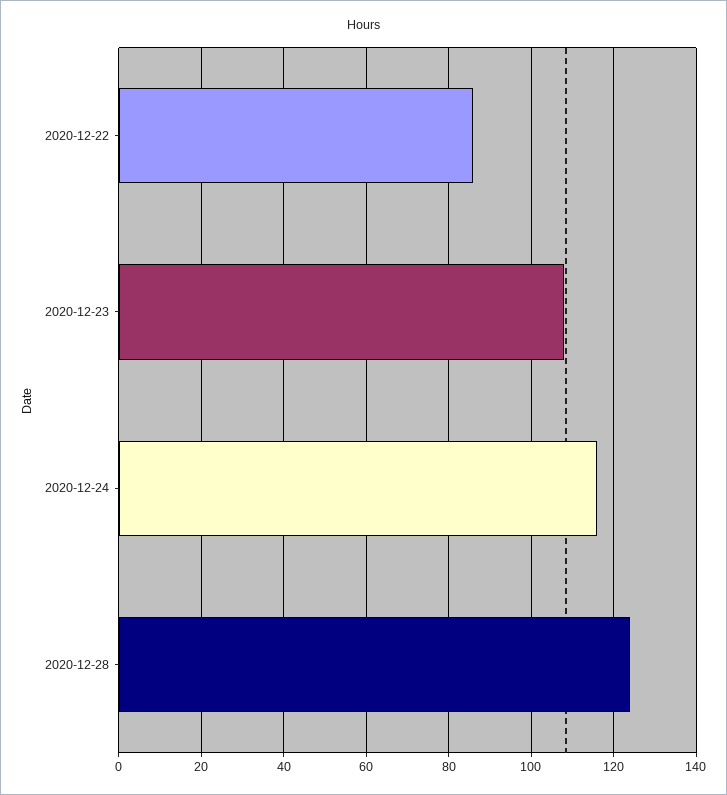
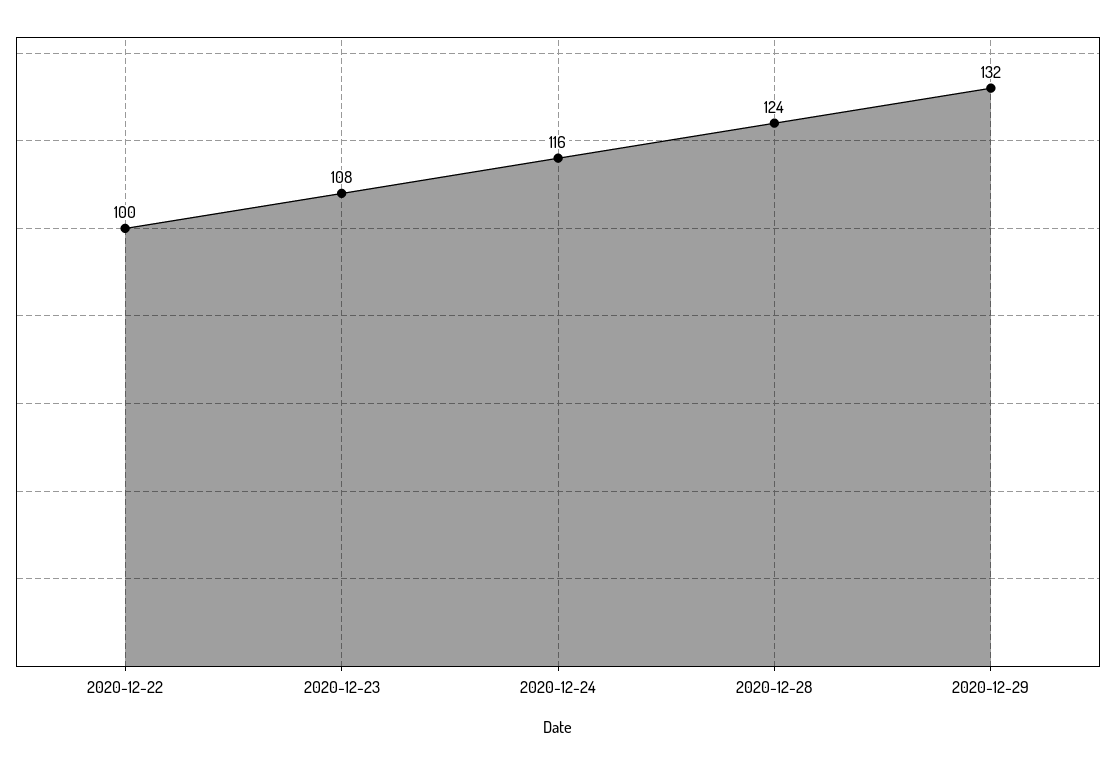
2020-12-22: 85 -> 100
2020-12-29: none -> 132

